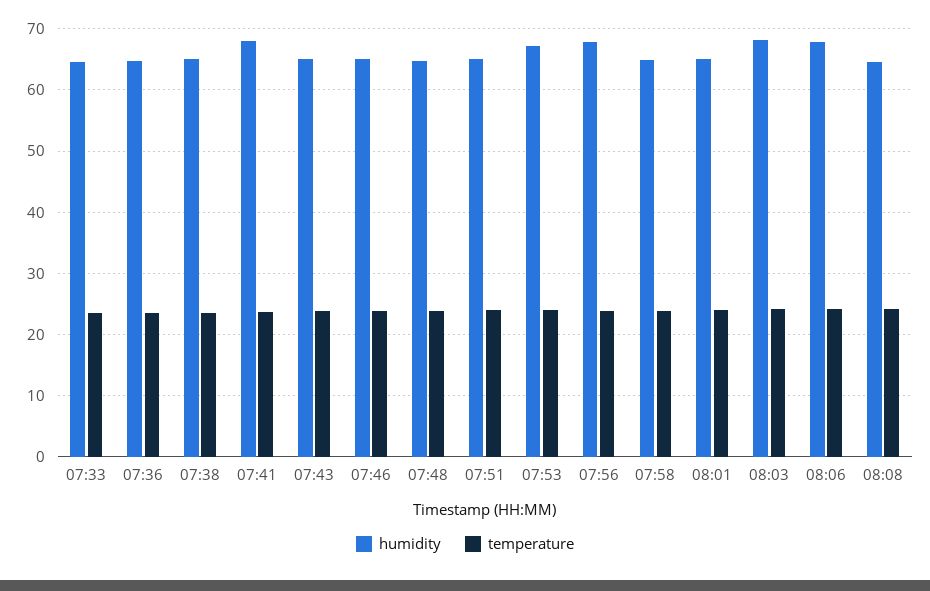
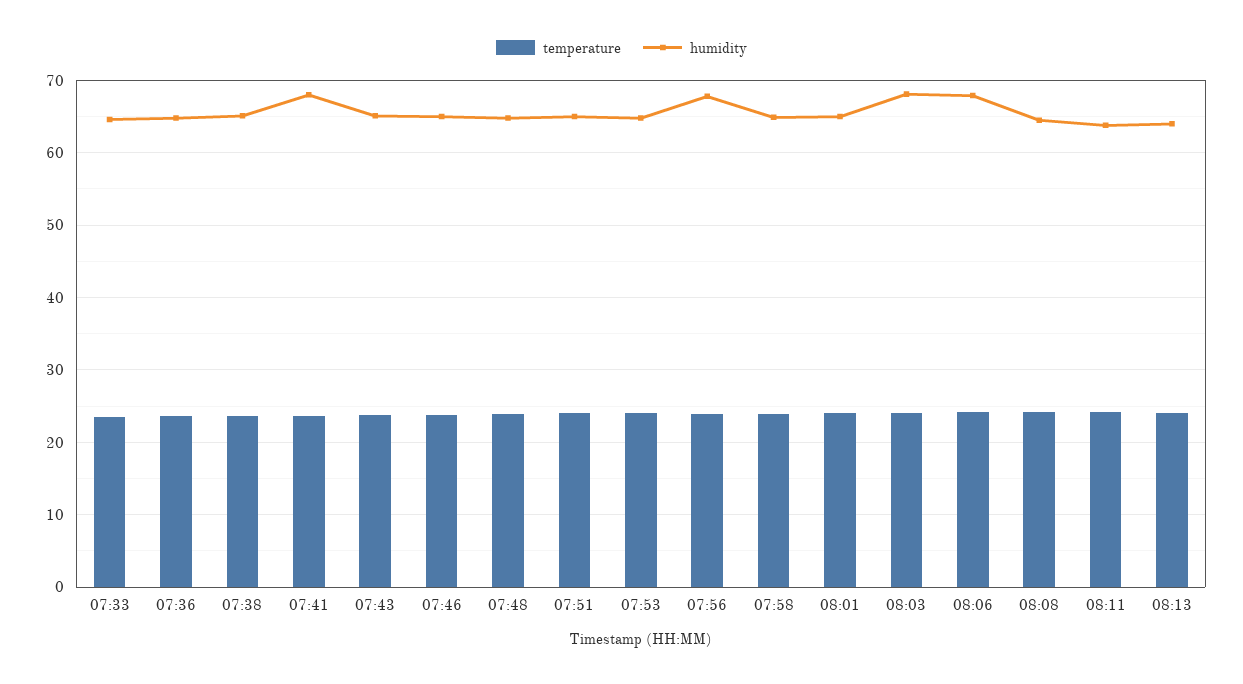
humidity, 07:53: 67 -> 65
temperature, 08:11: none -> 24
humidity, 08:11: none -> 64
temperature, 08:13: none -> 24
humidity, 08:13: none -> 64

